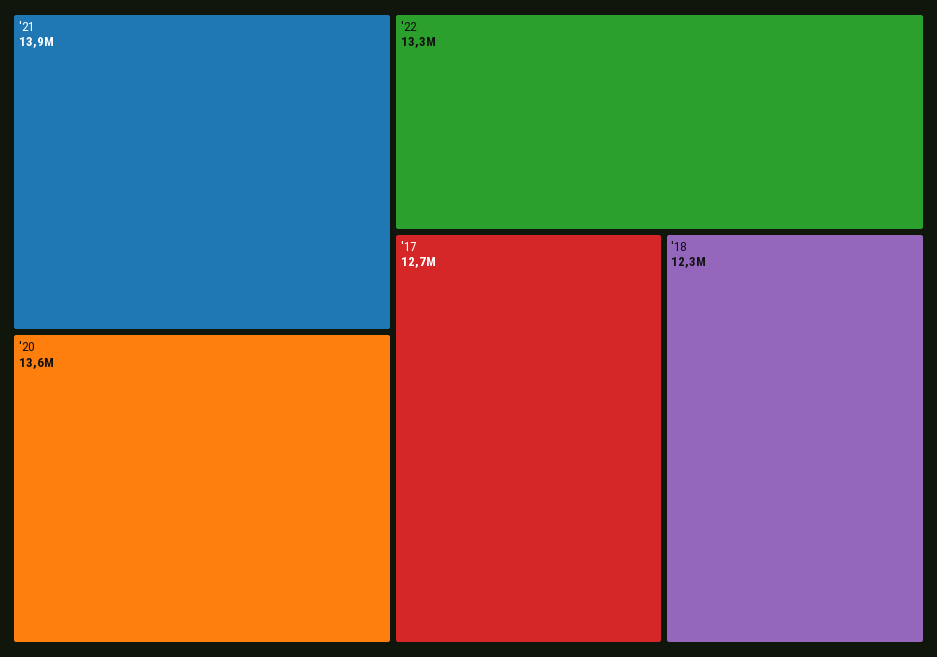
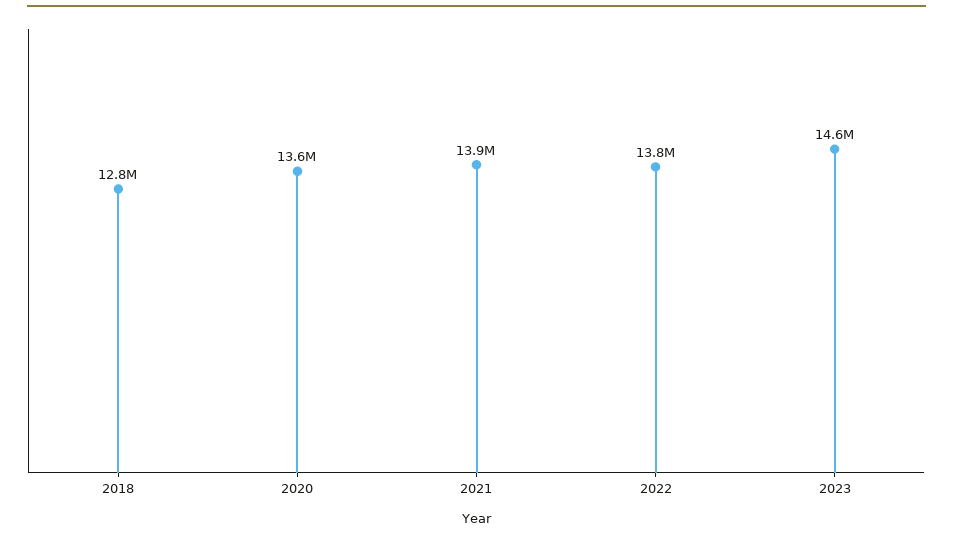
'22: 13300000 -> 13800000
'17: 12700000 -> none
'18: 12300000 -> 12800000
2023: none -> 14600000

